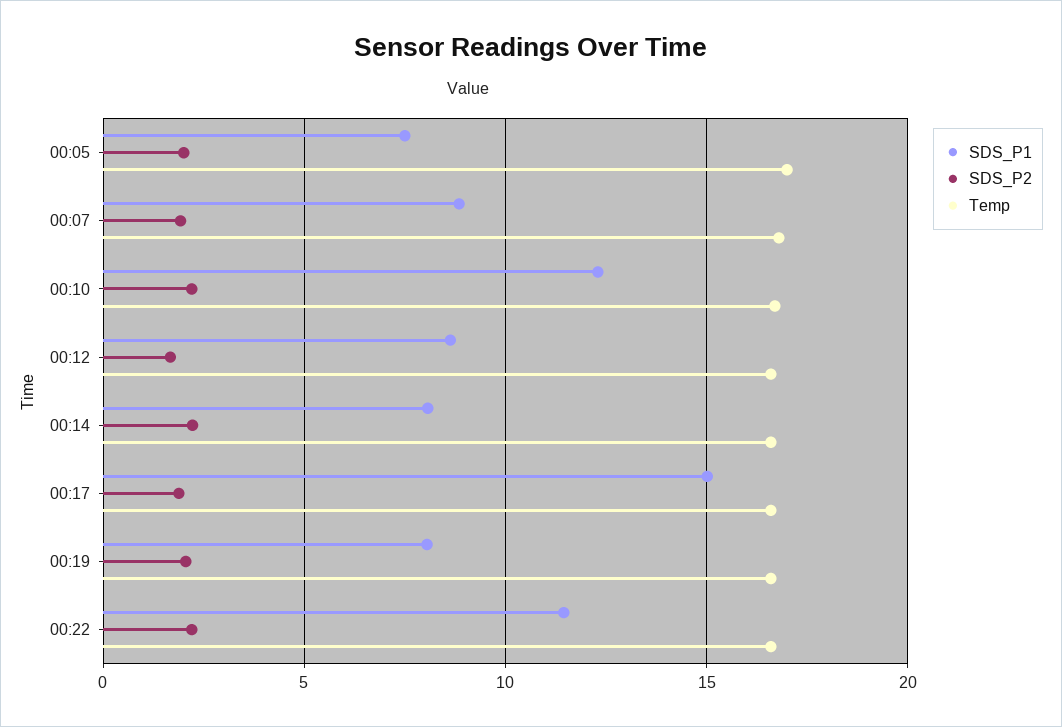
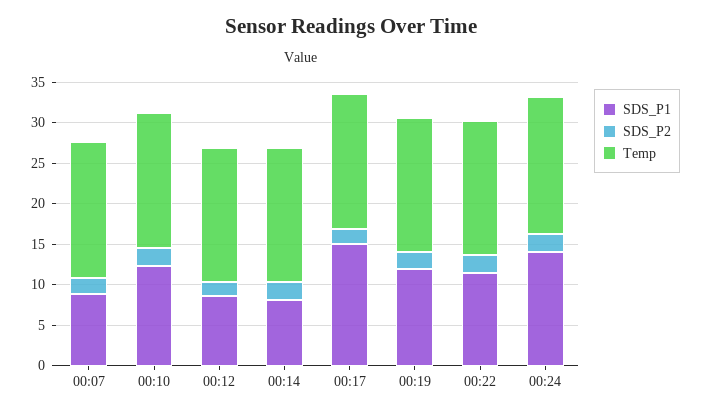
SDS_P1, 00:05: 7.5 -> none
SDS_P2, 00:05: 2 -> none
Temp, 00:05: 17 -> none
SDS_P1, 00:19: 8 -> 12
SDS_P1, 00:24: none -> 14
SDS_P2, 00:24: none -> 2
Temp, 00:24: none -> 17

